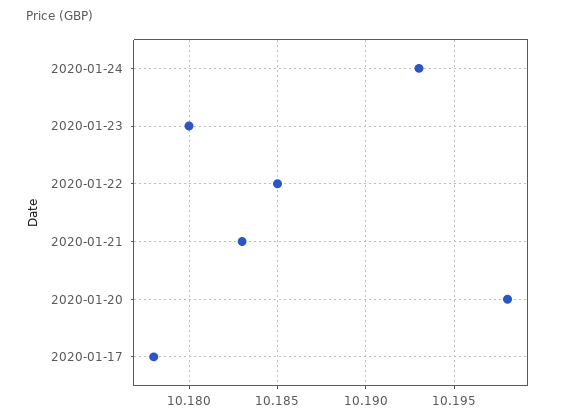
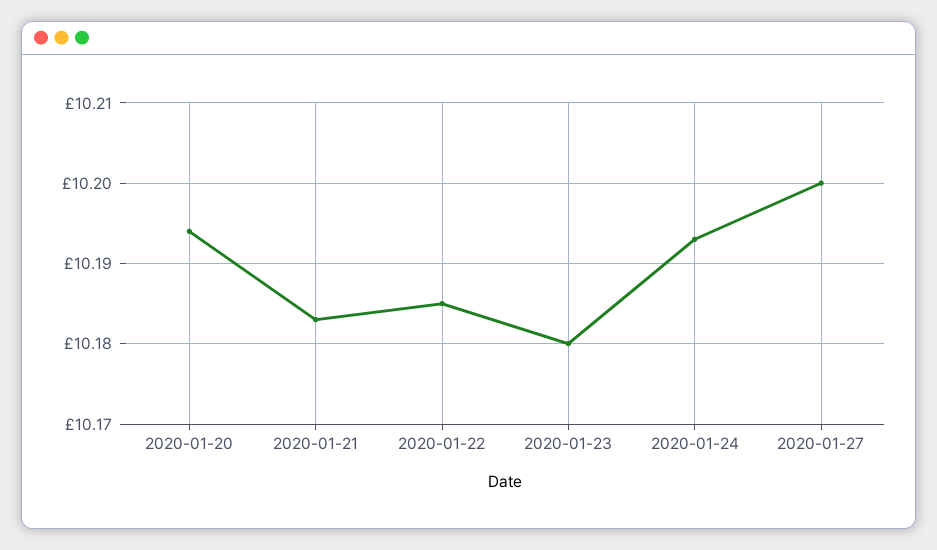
2020-01-20: 10.198 -> 10.194
2020-01-17: 10.178 -> none
2020-01-27: none -> 10.2

